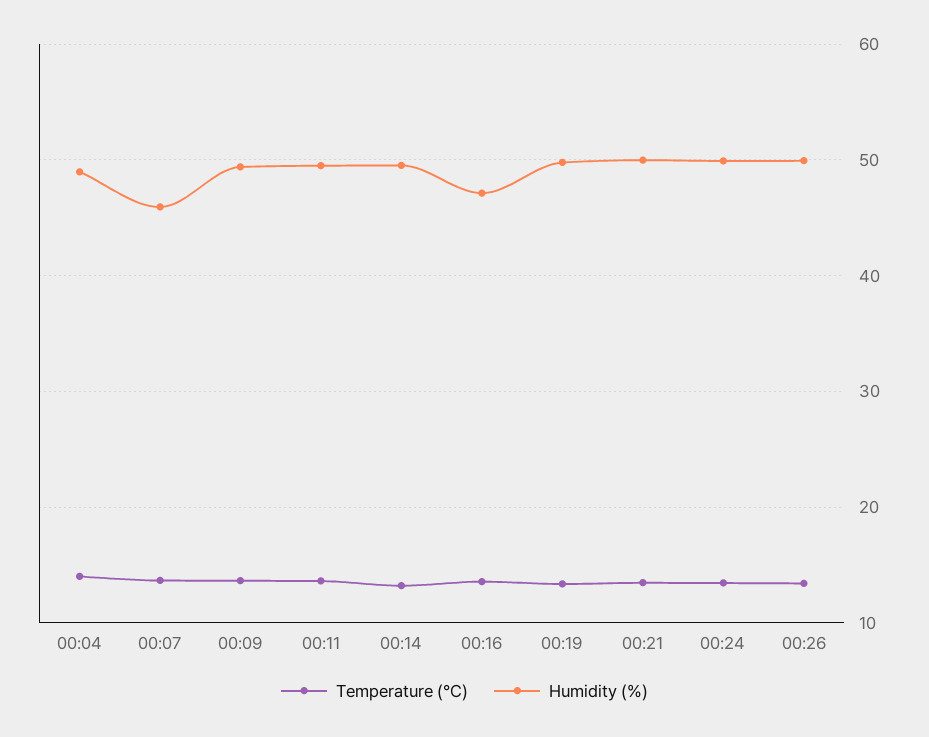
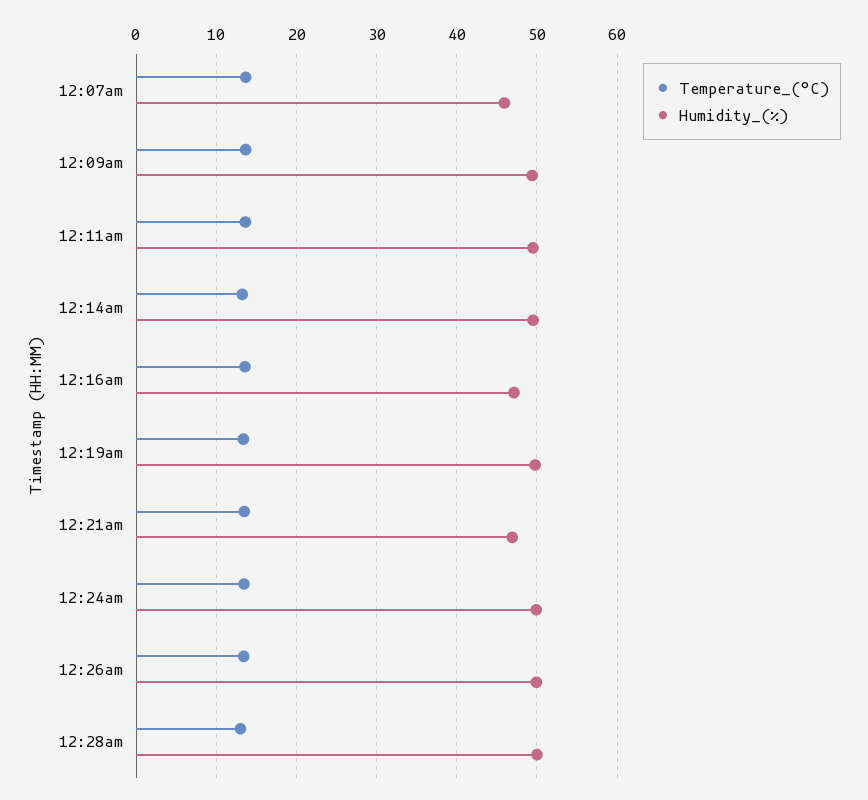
Temperature (°C), 00:04: 14 -> none
Humidity (%), 00:04: 49 -> none
Humidity (%), 00:21: 50 -> 47
Temperature (°C), 12:28am: none -> 13
Humidity (%), 12:28am: none -> 50

